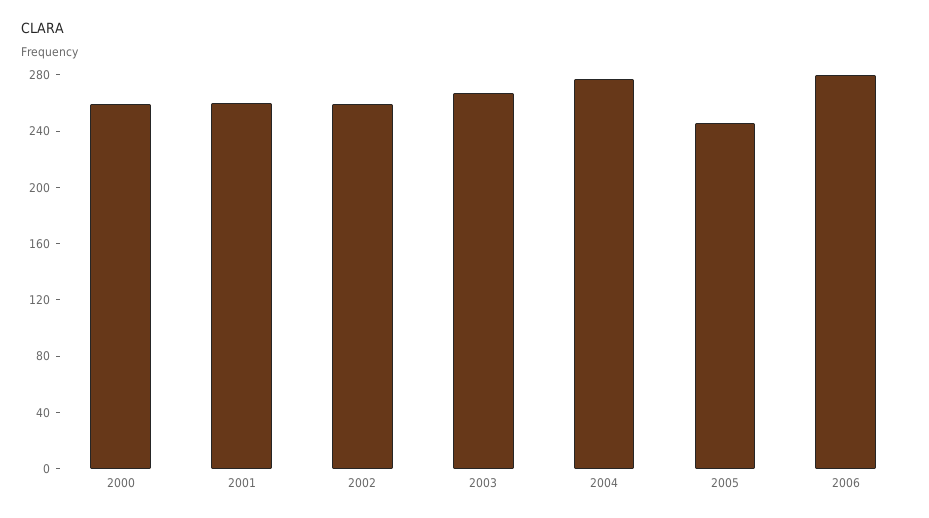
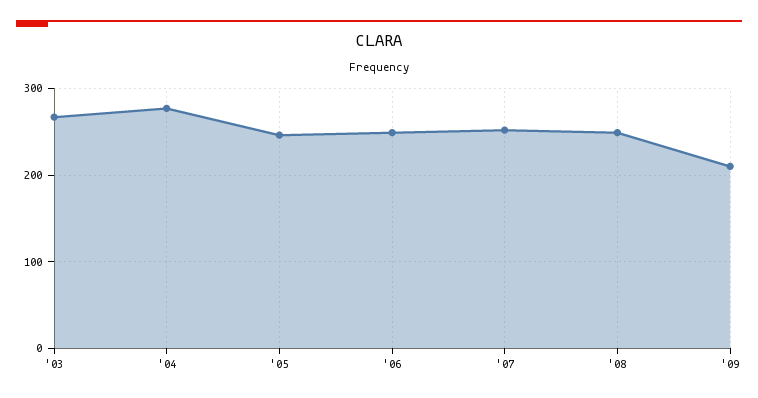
2000: 260 -> none
2001: 260 -> none
2002: 260 -> none
2006: 280 -> 250
'07: none -> 250
'08: none -> 250
'09: none -> 210

